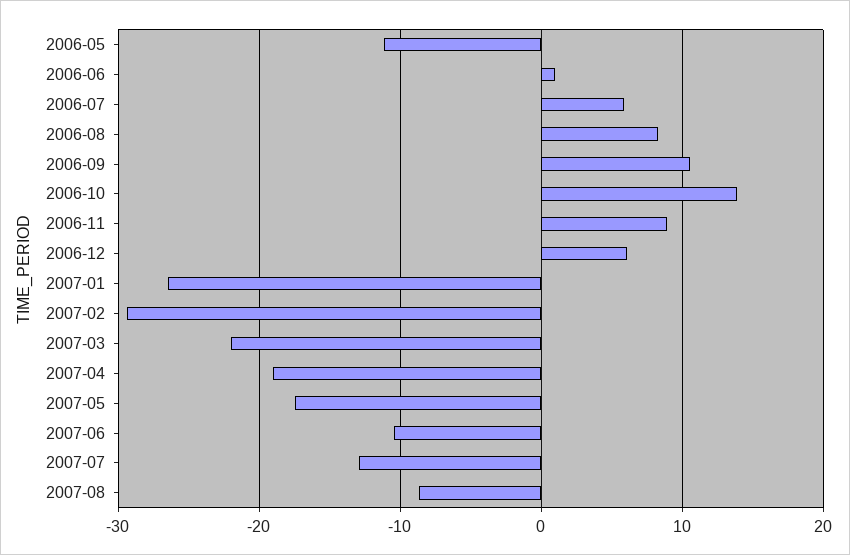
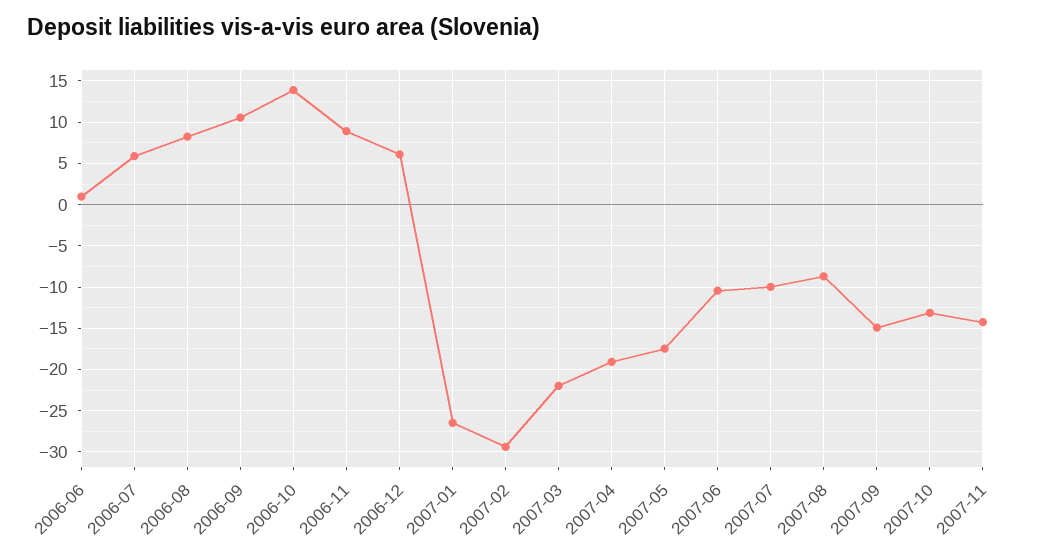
2006-05: -11 -> none
2007-07: -13 -> -10
2007-09: none -> -15
2007-10: none -> -13
2007-11: none -> -14

